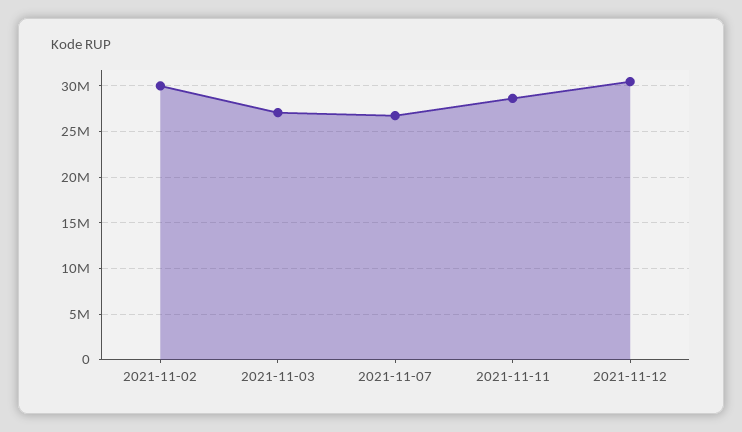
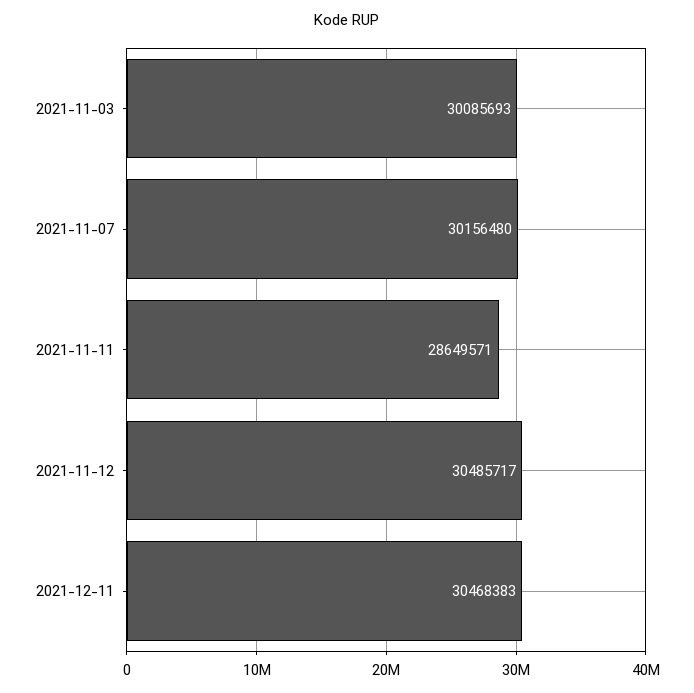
2021-11-02: 30000000 -> none
2021-11-03: 27000000 -> 30085693
2021-11-07: 27000000 -> 30156480
2021-12-11: none -> 30468383

